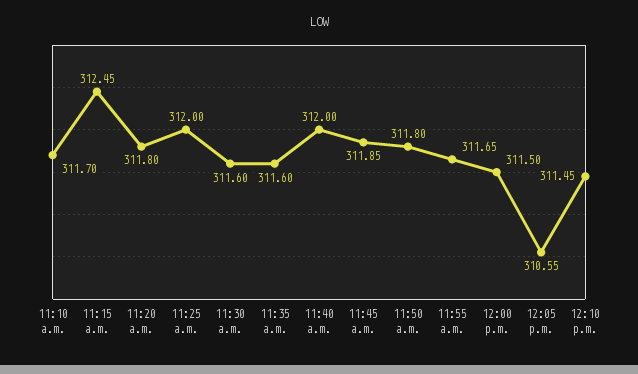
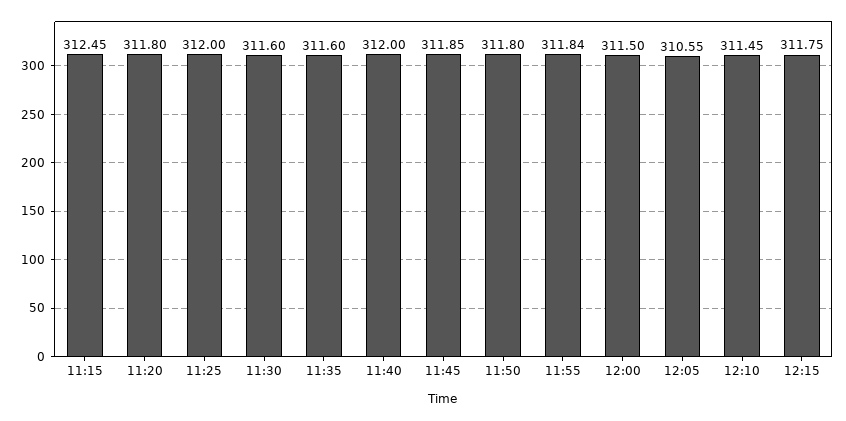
11:10 a.m.: 311.7 -> none
11:55 a.m.: 311.65 -> 311.84
12:15: none -> 311.75

